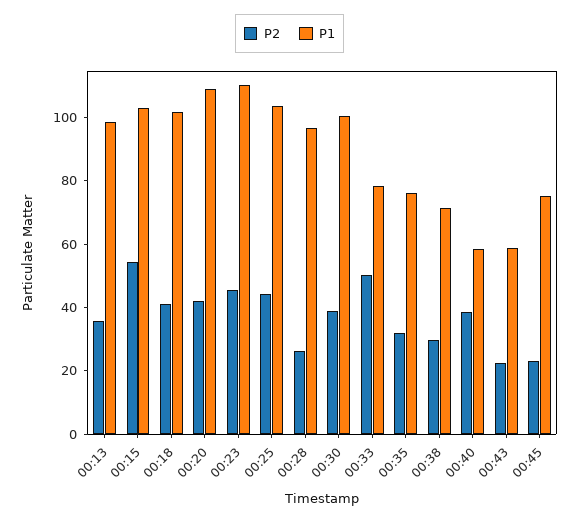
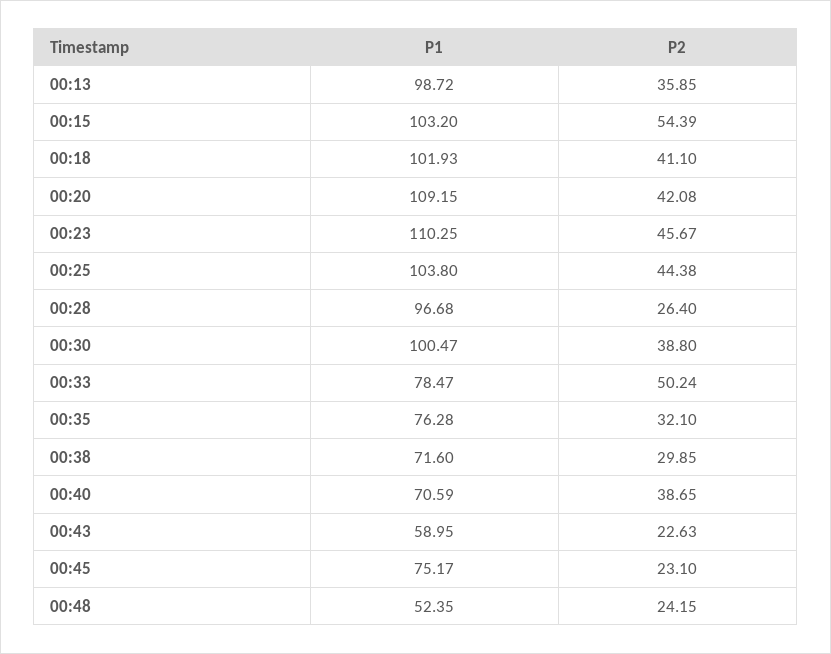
P1, 00:40: 60 -> 70.59
P1, 00:48: none -> 52.35
P2, 00:48: none -> 24.15

